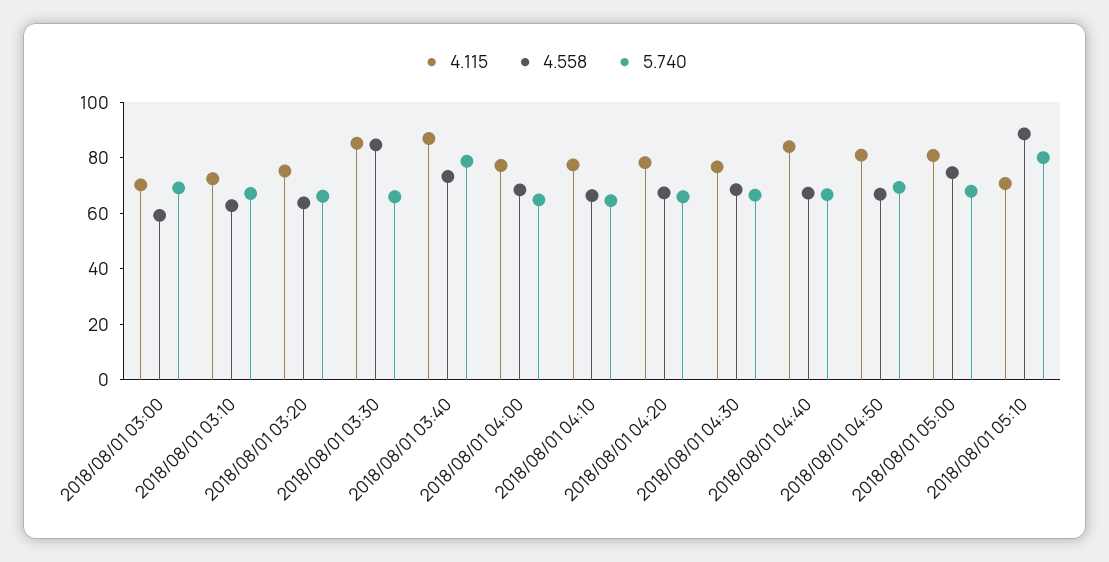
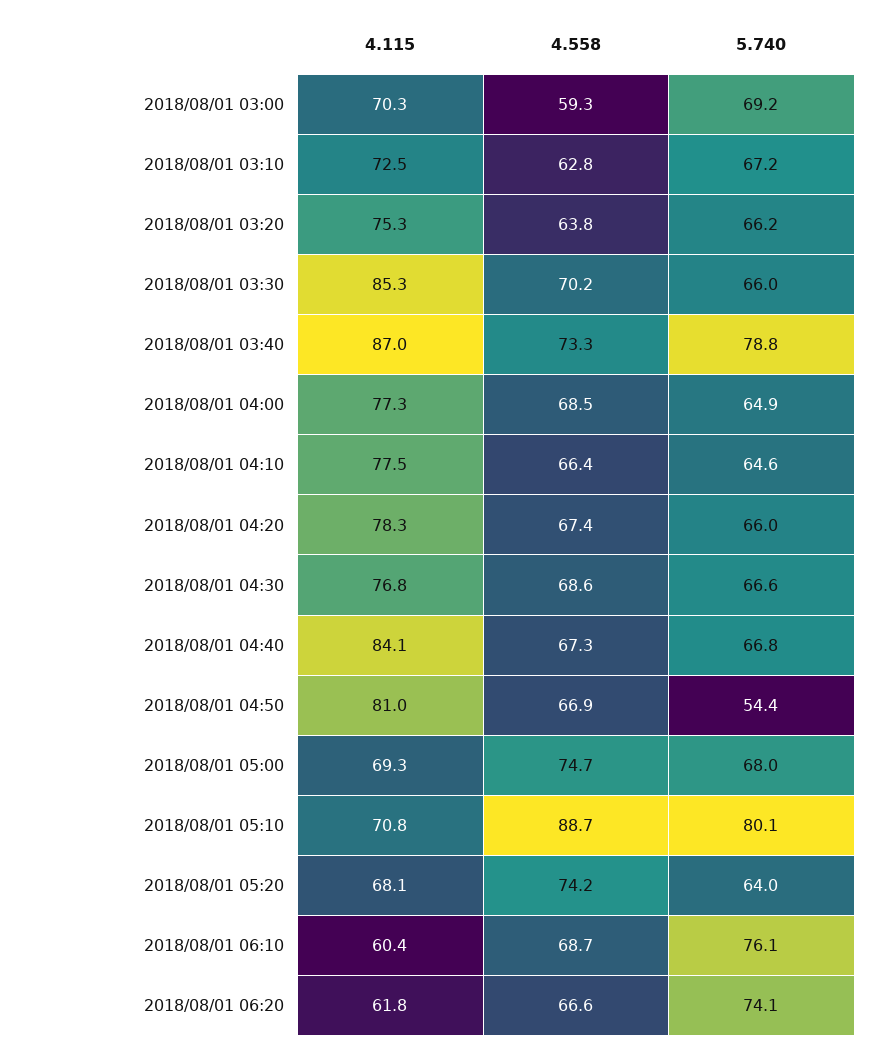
4.558, 2018/08/01 03:30: 85 -> 70.2
5.740, 2018/08/01 04:50: 70 -> 54.4
4.115, 2018/08/01 05:00: 80 -> 69.3
4.115, 2018/08/01 05:20: none -> 68.1
4.558, 2018/08/01 05:20: none -> 74.2
5.740, 2018/08/01 05:20: none -> 64
4.115, 2018/08/01 06:10: none -> 60.4
4.558, 2018/08/01 06:10: none -> 68.7
5.740, 2018/08/01 06:10: none -> 76.1
4.115, 2018/08/01 06:20: none -> 61.8
4.558, 2018/08/01 06:20: none -> 66.6
5.740, 2018/08/01 06:20: none -> 74.1

